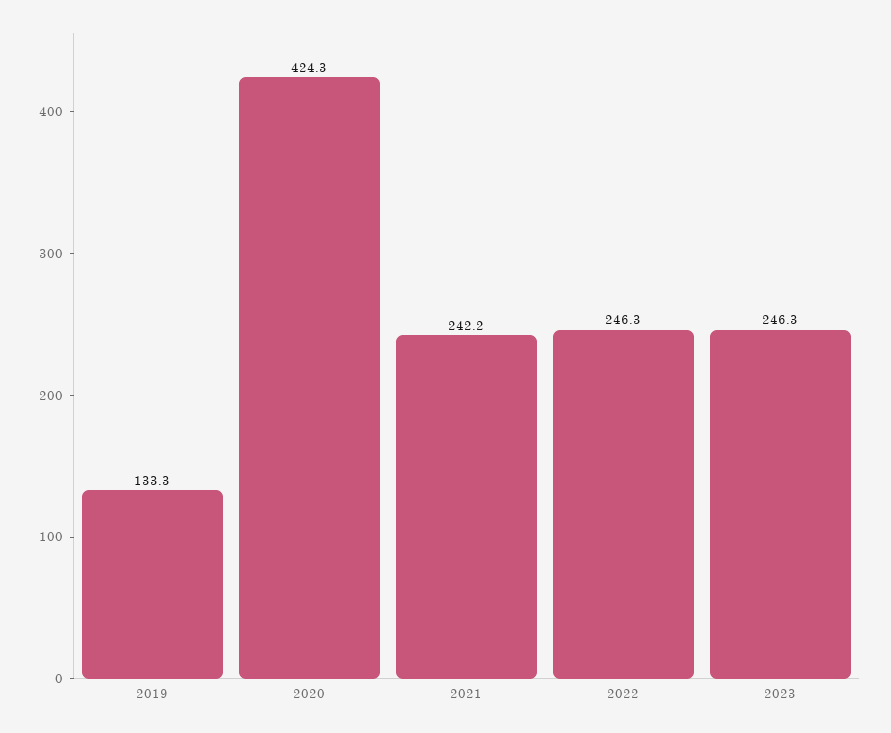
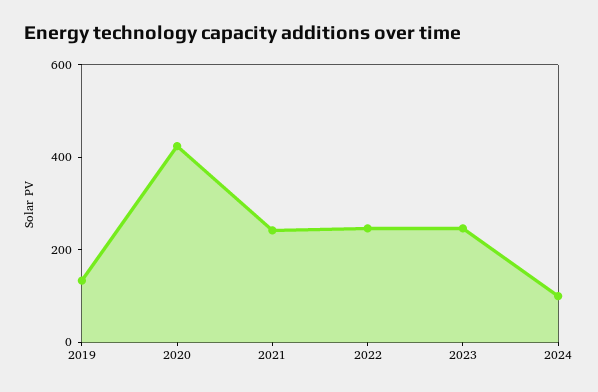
2024: none -> 100

